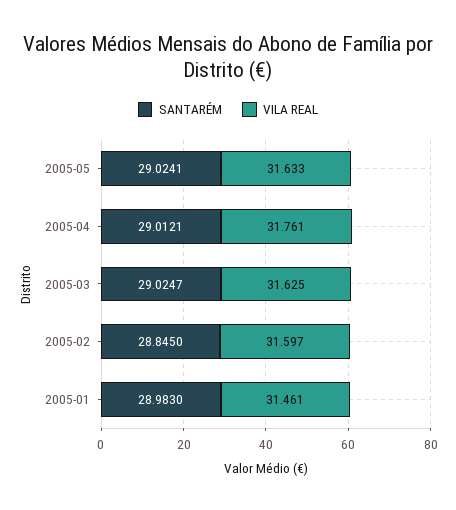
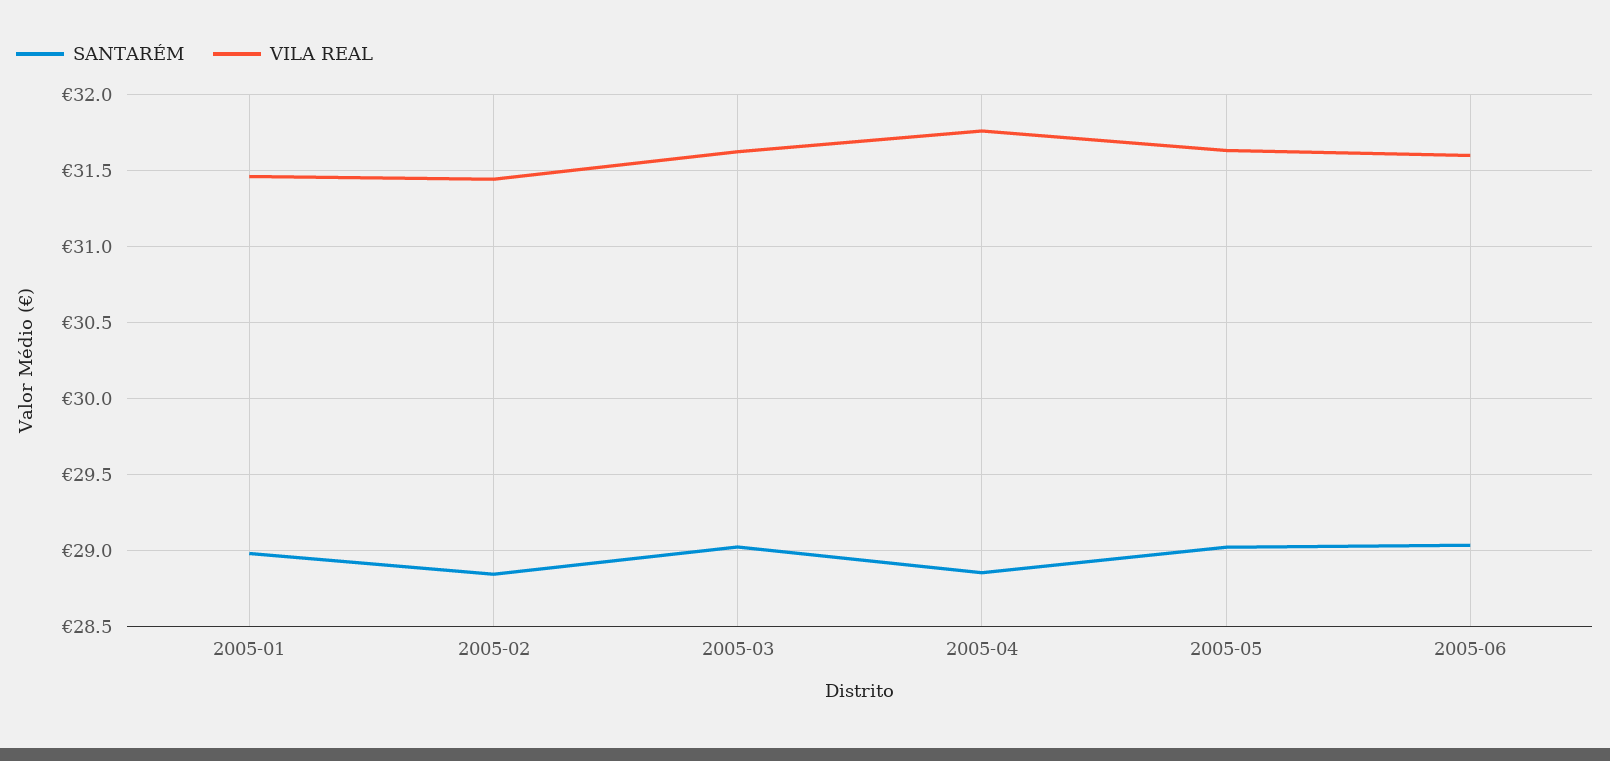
SANTARÉM, 2005-04: 29.0121 -> 28.85
VILA REAL, 2005-02: 31.597 -> 31.45
SANTARÉM, 2005-06: none -> 29.05
VILA REAL, 2005-06: none -> 31.6

